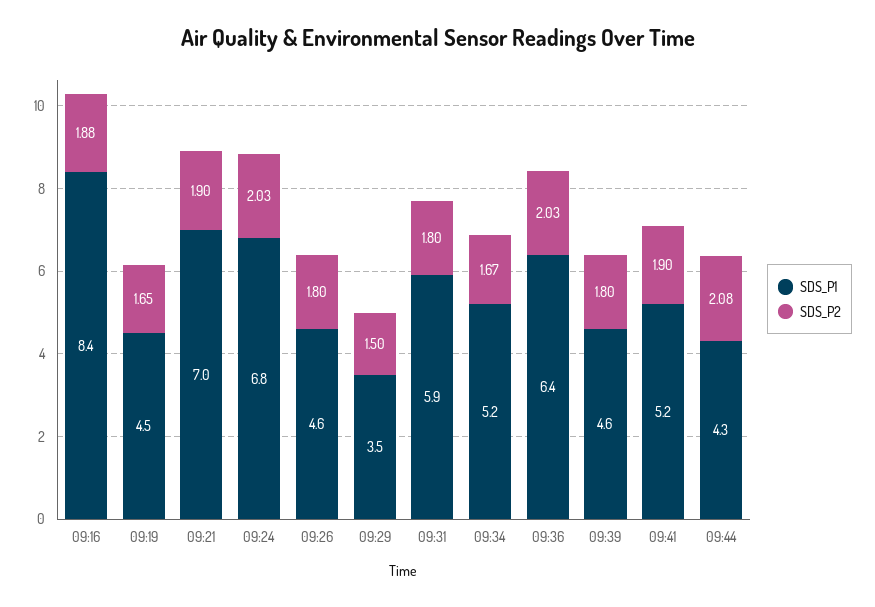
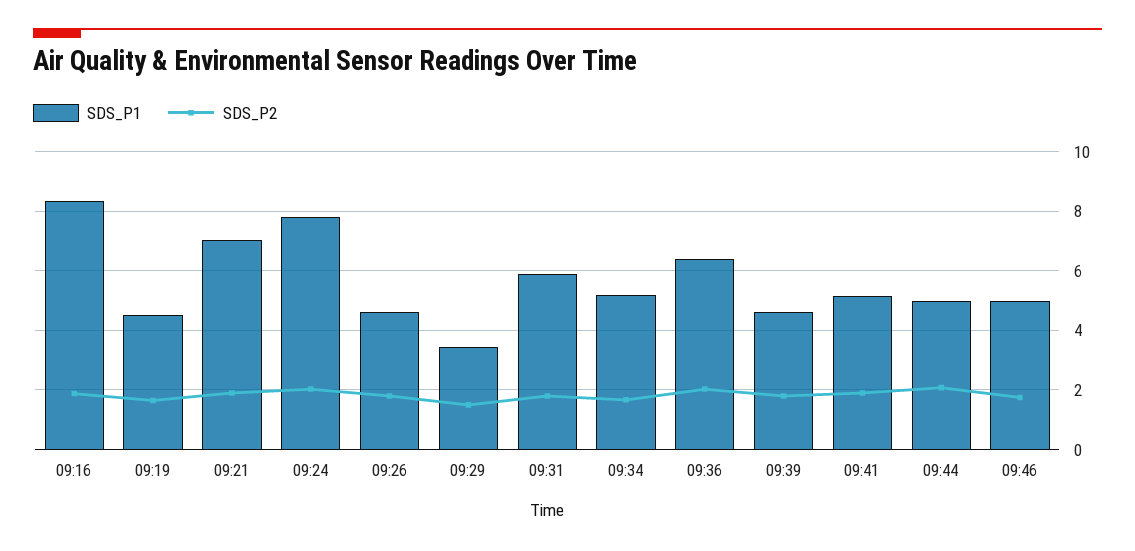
SDS_P1, 09:24: 6.8 -> 7.75
SDS_P1, 09:44: 4.3 -> 5
SDS_P1, 09:46: none -> 5
SDS_P2, 09:46: none -> 1.75

